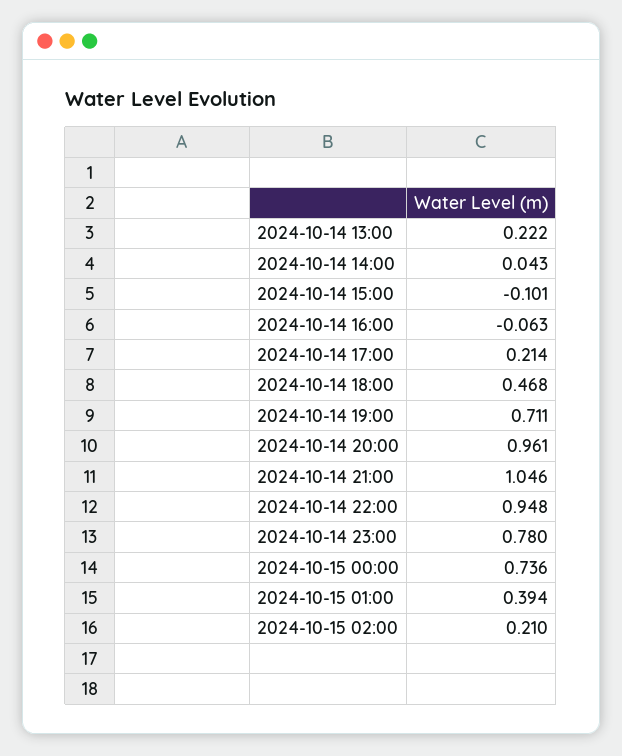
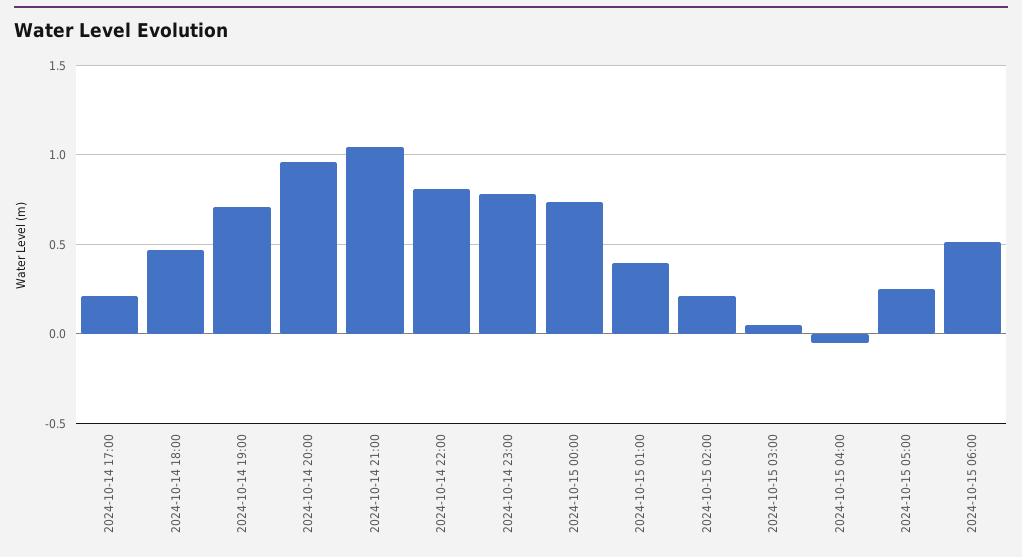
2024-10-14 13:00: 0.222 -> none
2024-10-14 14:00: 0.043 -> none
2024-10-14 15:00: -0.101 -> none
2024-10-14 16:00: -0.063 -> none
2024-10-14 22:00: 0.948 -> 0.8
2024-10-15 03:00: none -> 0.05
2024-10-15 04:00: none -> -0.05
2024-10-15 05:00: none -> 0.25
2024-10-15 06:00: none -> 0.5

